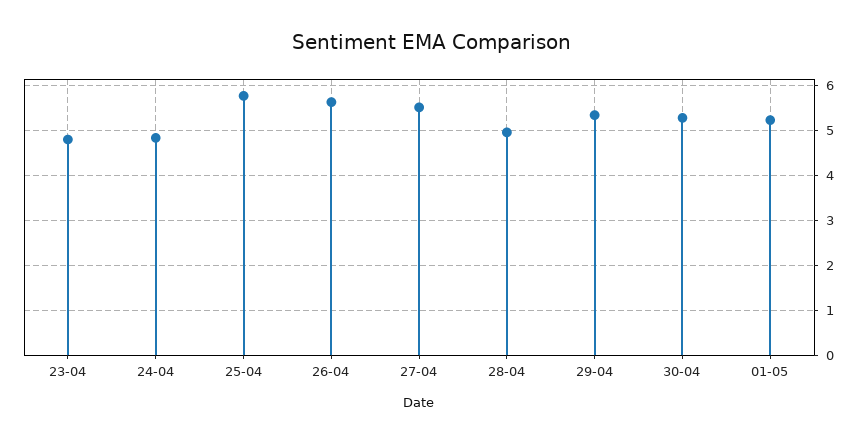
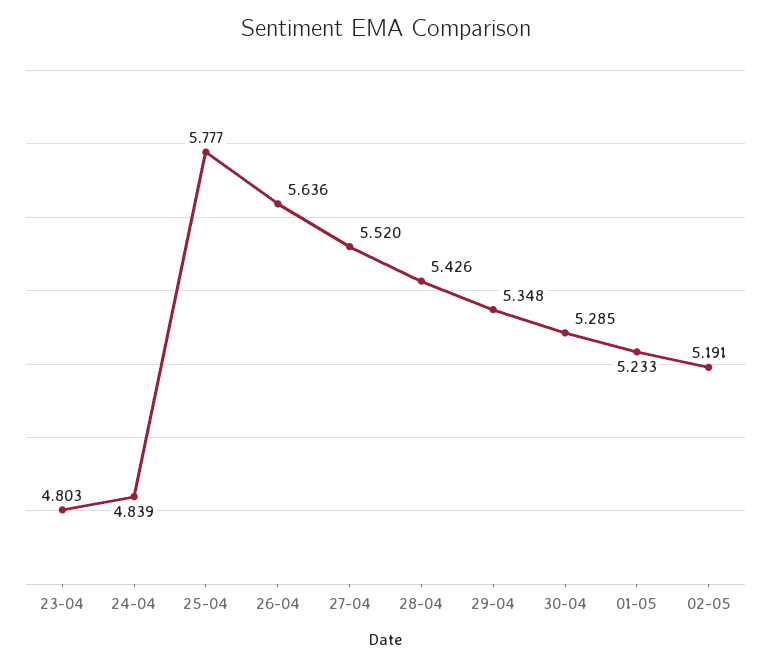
28-04: 5 -> 5.426
02-05: none -> 5.191

